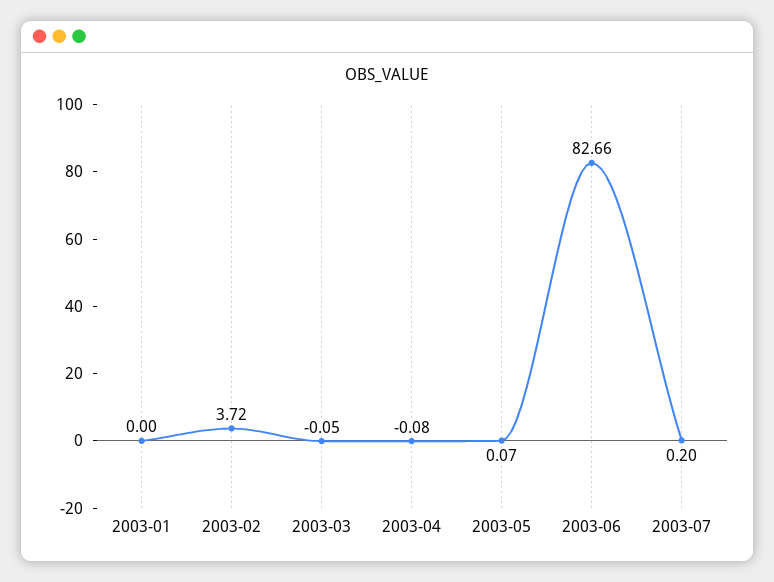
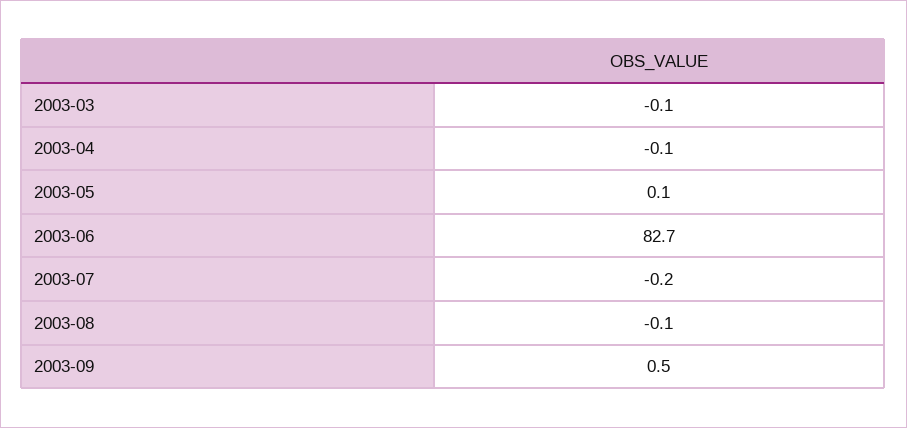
2003-01: 0 -> none
2003-02: 3.72 -> none
2003-07: 0.2 -> -0.2
2003-08: none -> -0.1
2003-09: none -> 0.5

